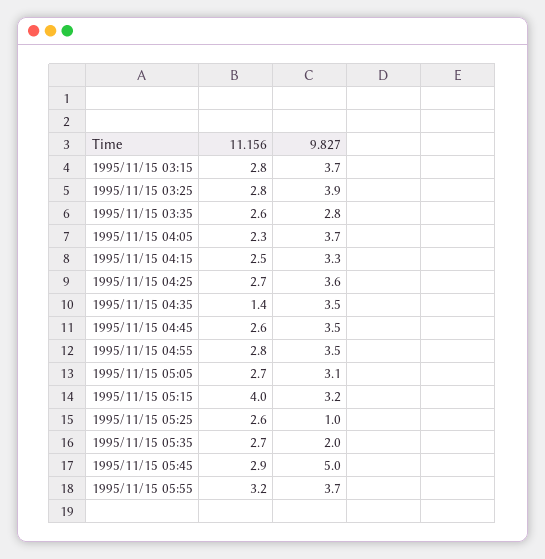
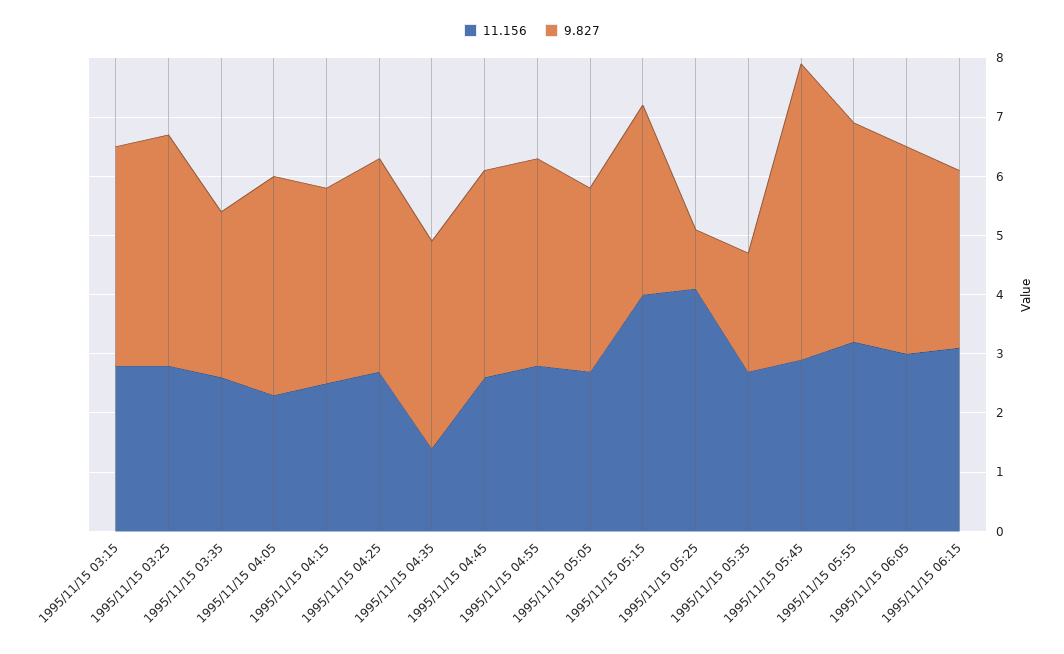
11.156, 1995/11/15 05:25: 2.6 -> 4
11.156, 1995/11/15 06:05: none -> 3
9.827, 1995/11/15 06:05: none -> 3.5
11.156, 1995/11/15 06:15: none -> 3
9.827, 1995/11/15 06:15: none -> 3

